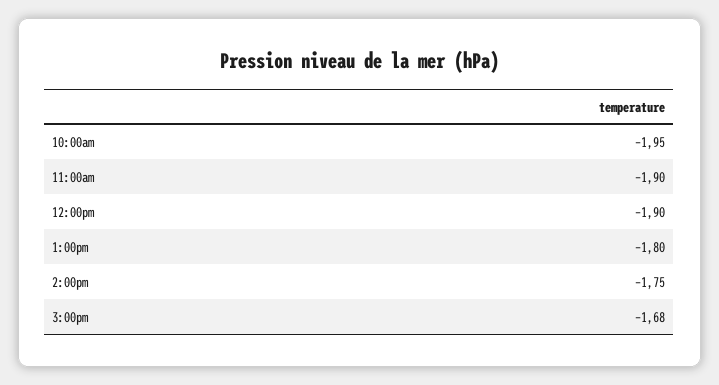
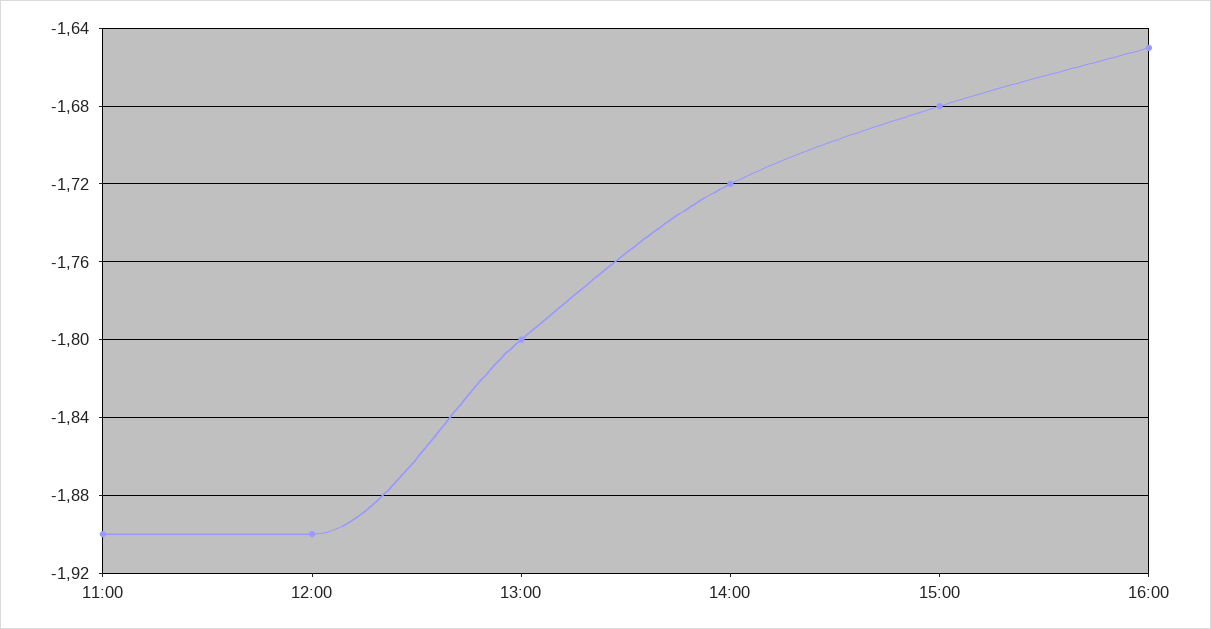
10:00am: -1.95 -> none
2:00pm: -1.75 -> -1.72
16:00: none -> -1.65

